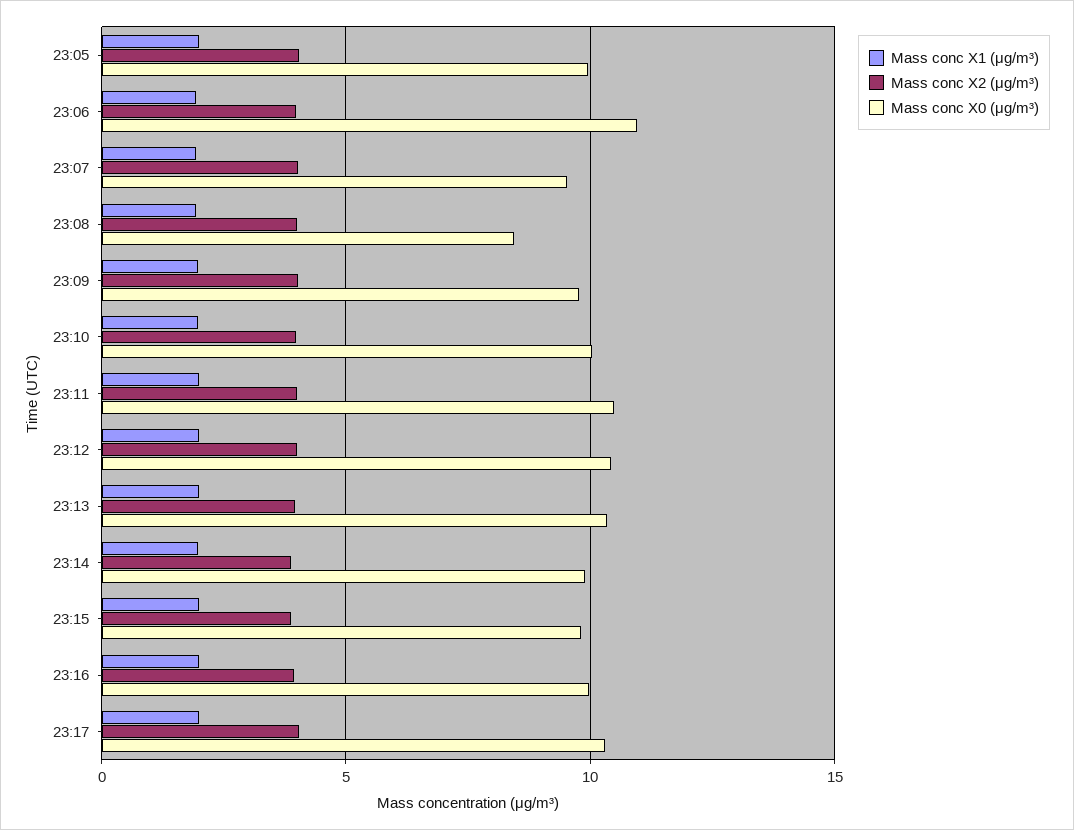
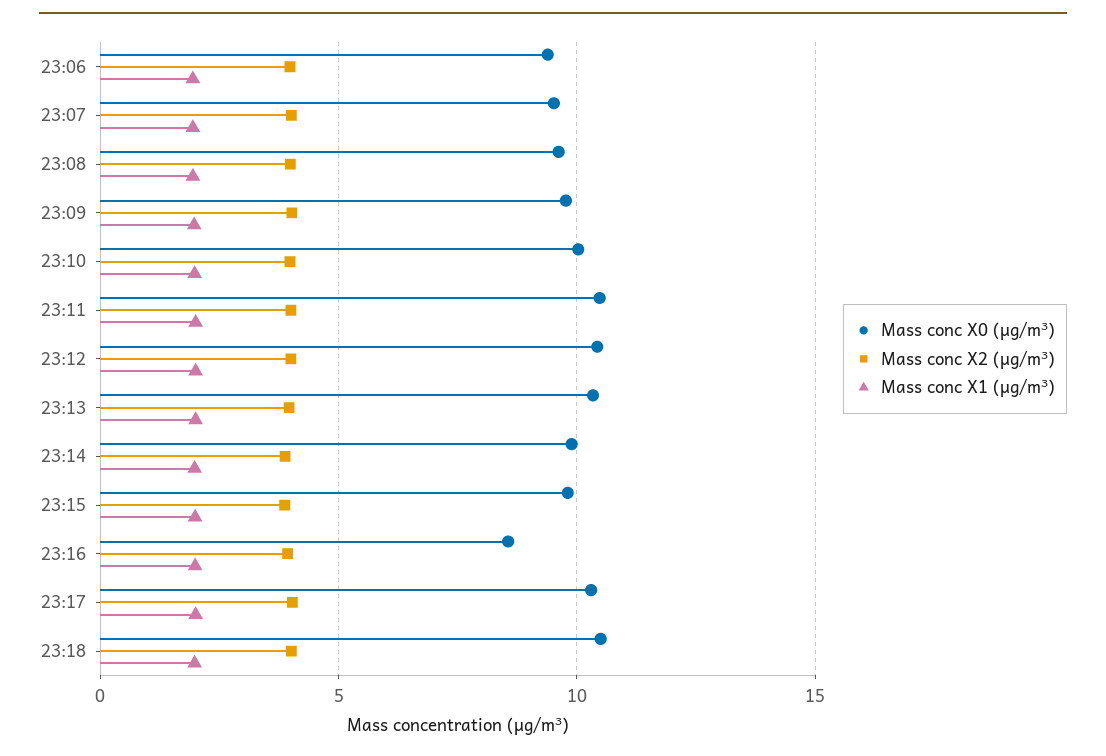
Mass conc X1 (μg/m³), 23:05: 2 -> none
Mass conc X2 (μg/m³), 23:05: 4 -> none
Mass conc X0 (μg/m³), 23:05: 10 -> none
Mass conc X0 (μg/m³), 23:06: 11 -> 9.5
Mass conc X0 (μg/m³), 23:08: 8.5 -> 9.5
Mass conc X0 (μg/m³), 23:16: 10 -> 8.5
Mass conc X0 (μg/m³), 23:18: none -> 10.5
Mass conc X2 (μg/m³), 23:18: none -> 4
Mass conc X1 (μg/m³), 23:18: none -> 2

